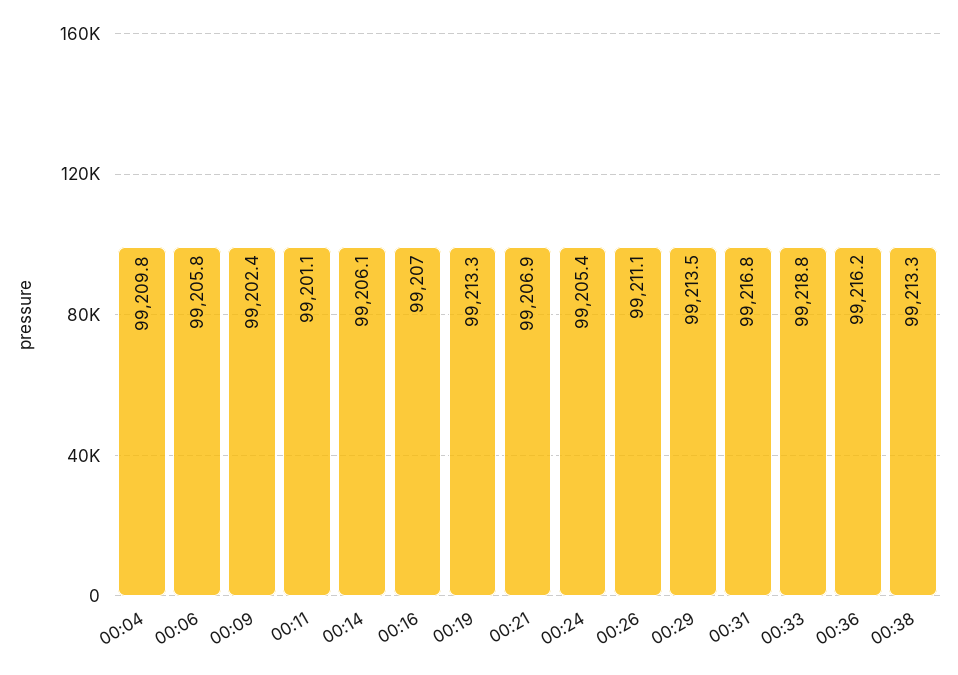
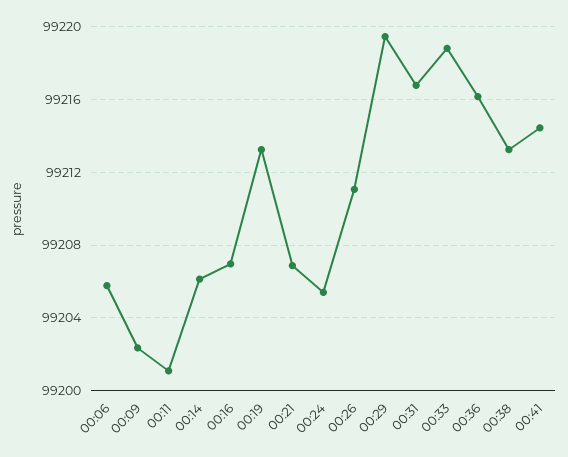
00:04: 99209.8 -> none
00:29: 99213.5 -> 99219.5
00:41: none -> 99214.5

